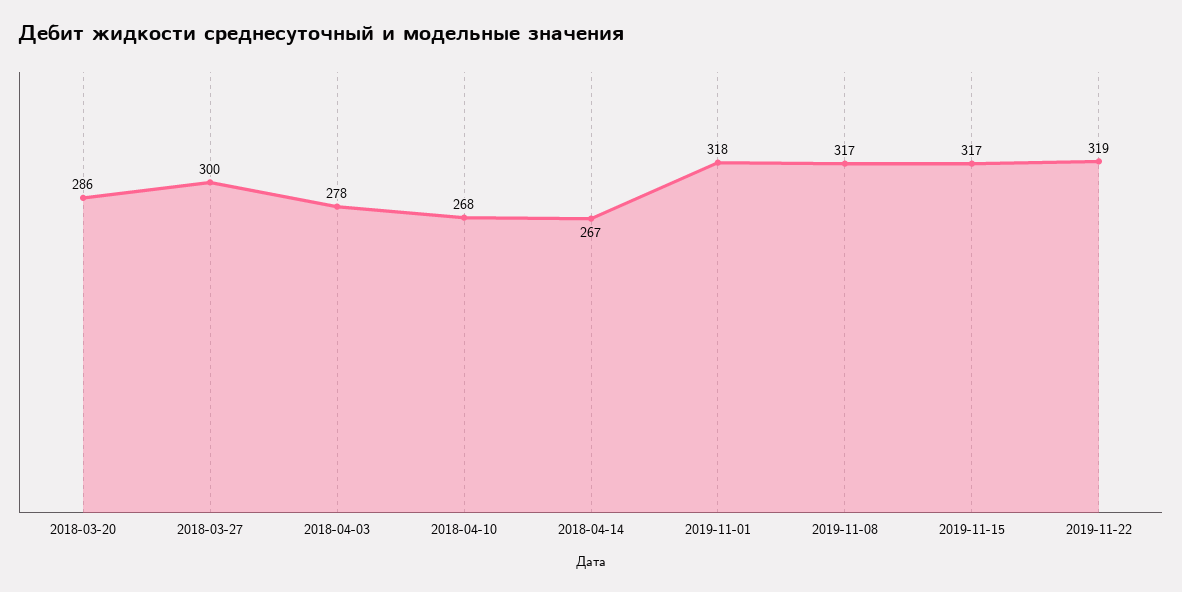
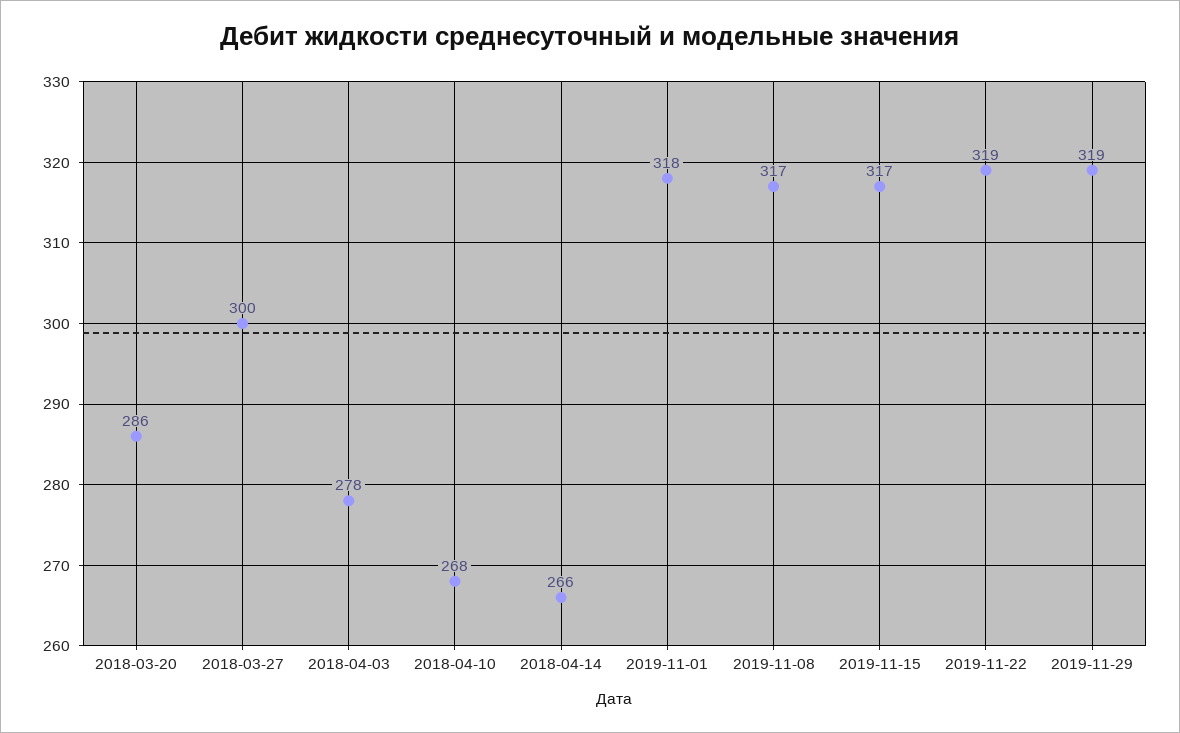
2018-04-14: 267 -> 266
2019-11-29: none -> 319

